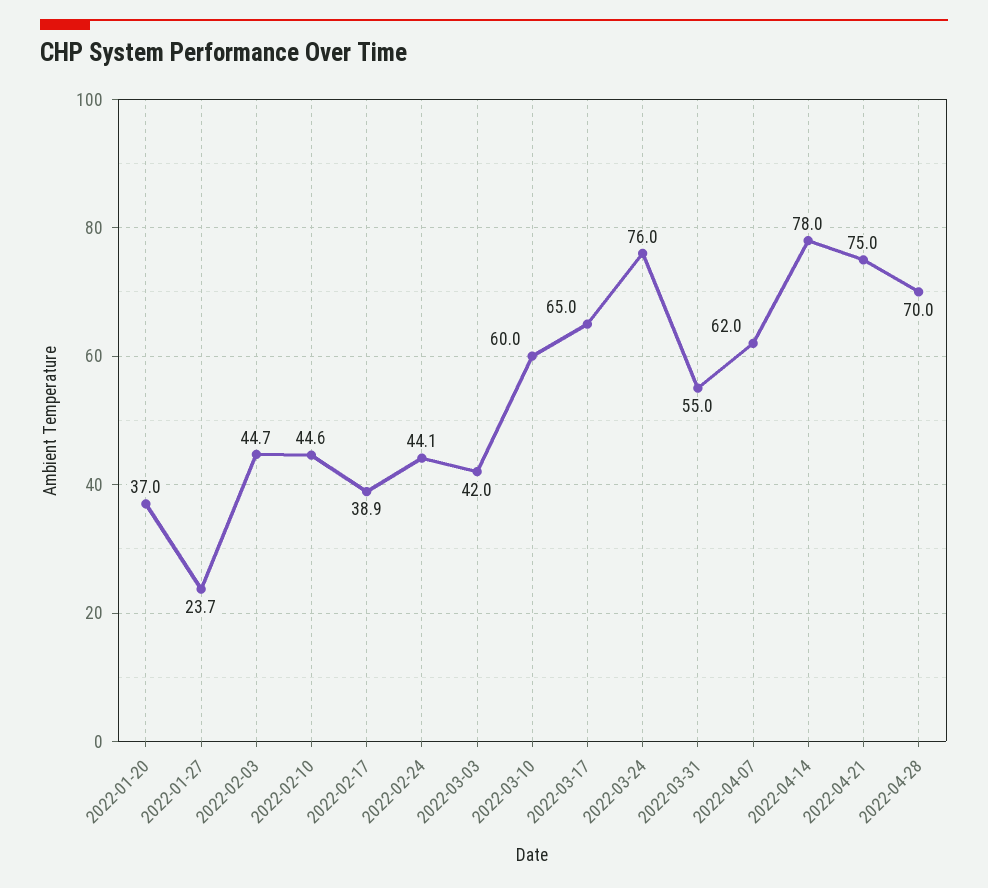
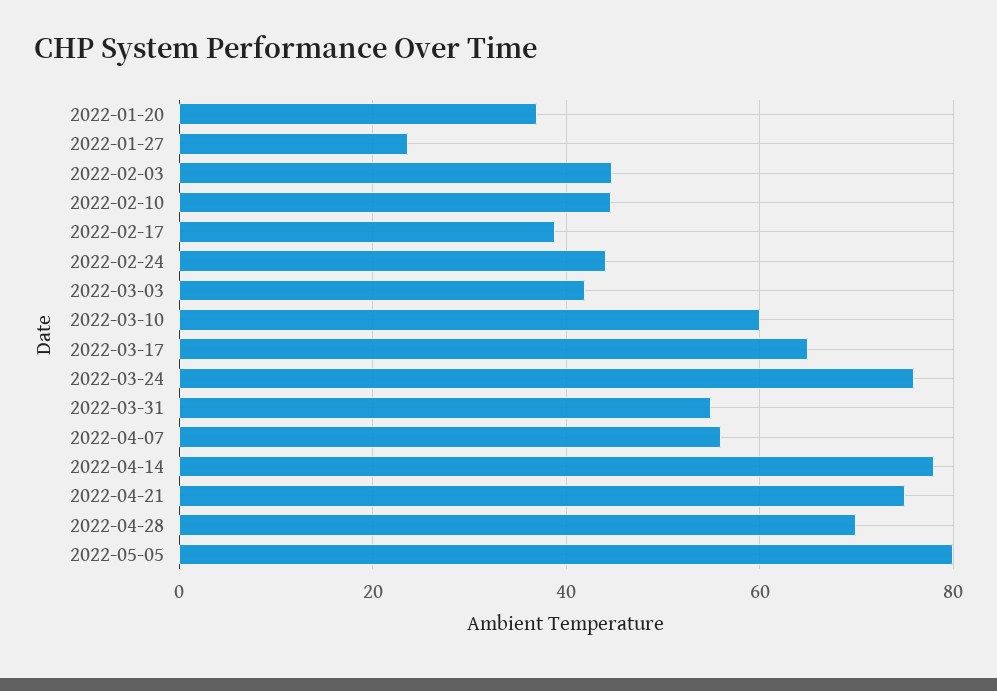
2022-04-07: 62 -> 56
2022-05-05: none -> 80

